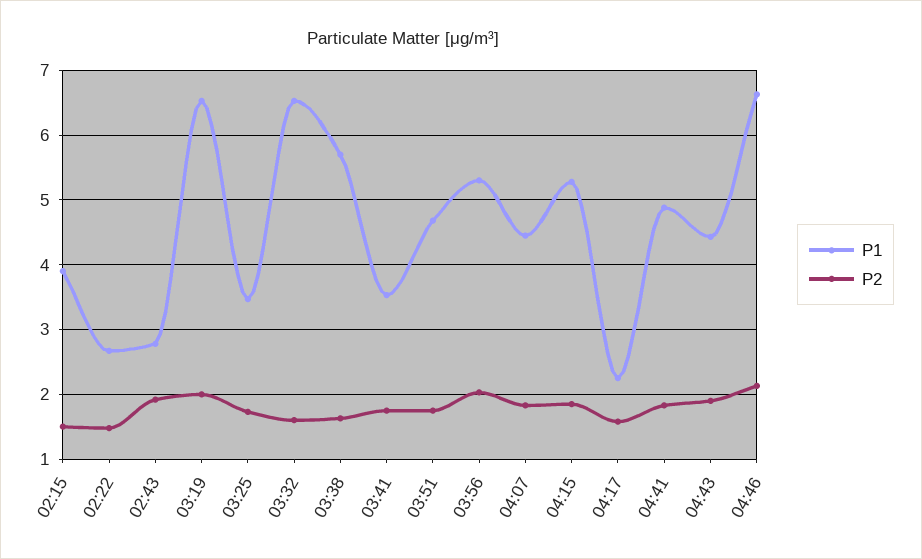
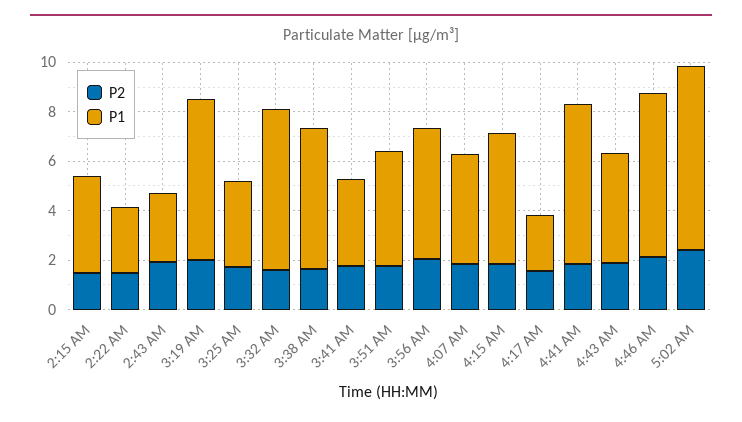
P1, 04:41: 4.9 -> 6.5
P2, 5:02 AM: none -> 2.5
P1, 5:02 AM: none -> 7.5

